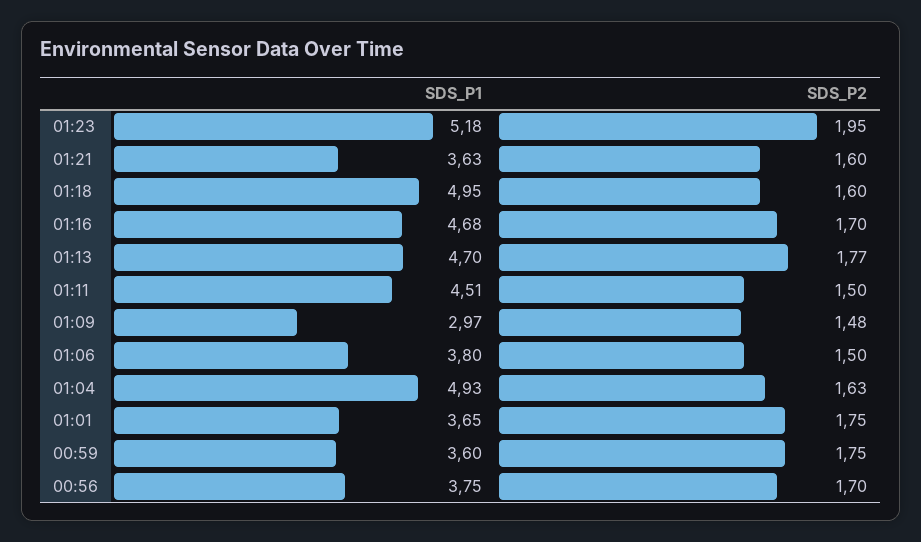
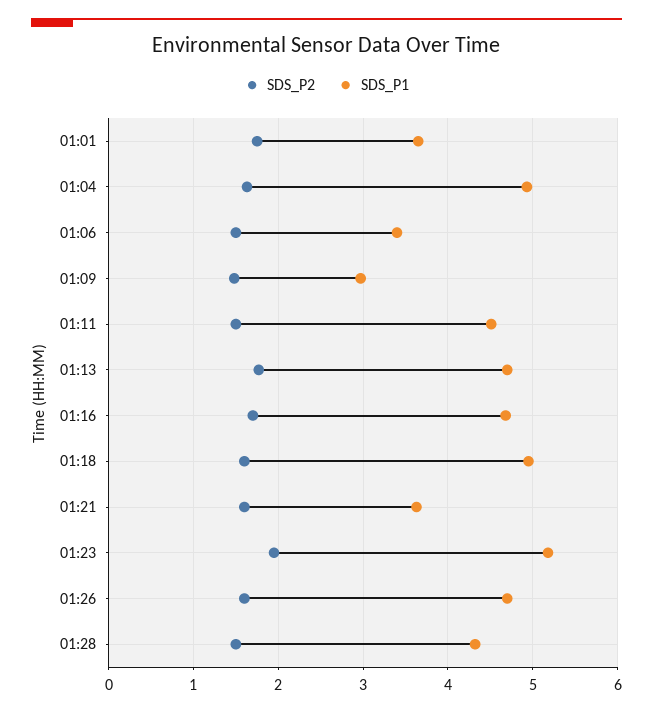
SDS_P1, 01:06: 3.8 -> 3.4
SDS_P1, 00:59: 3.6 -> none
SDS_P2, 00:59: 1.75 -> none
SDS_P1, 00:56: 3.75 -> none
SDS_P2, 00:56: 1.7 -> none
SDS_P2, 01:26: none -> 1.6
SDS_P1, 01:26: none -> 4.7
SDS_P2, 01:28: none -> 1.5
SDS_P1, 01:28: none -> 4.3

